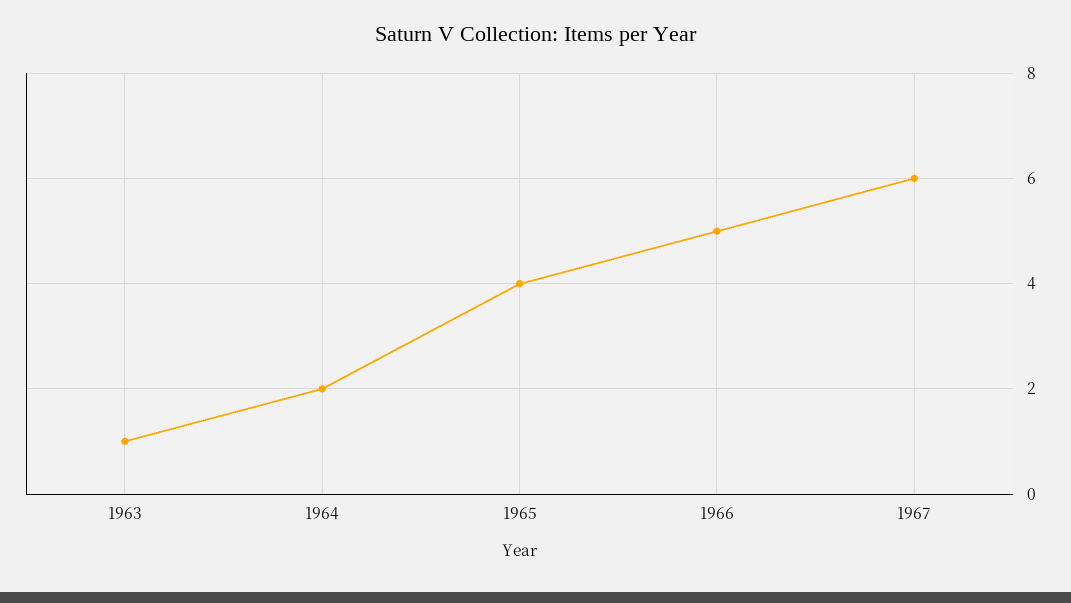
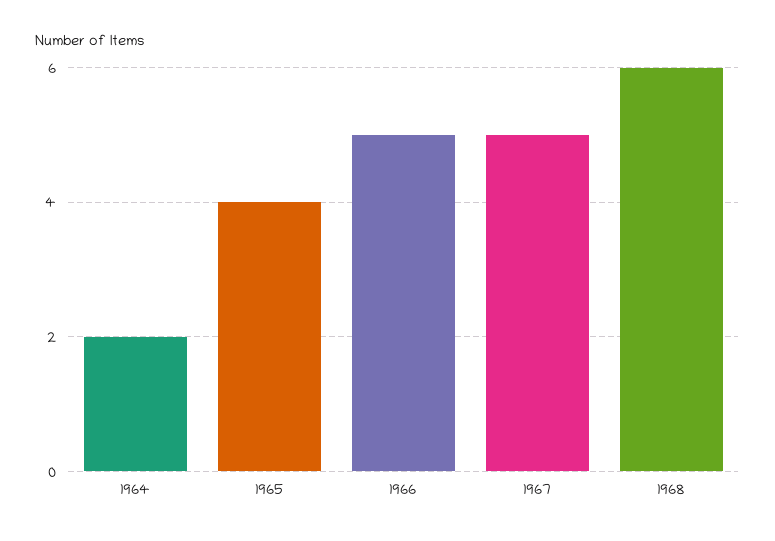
1963: 1 -> none
1967: 6 -> 5
1968: none -> 6

